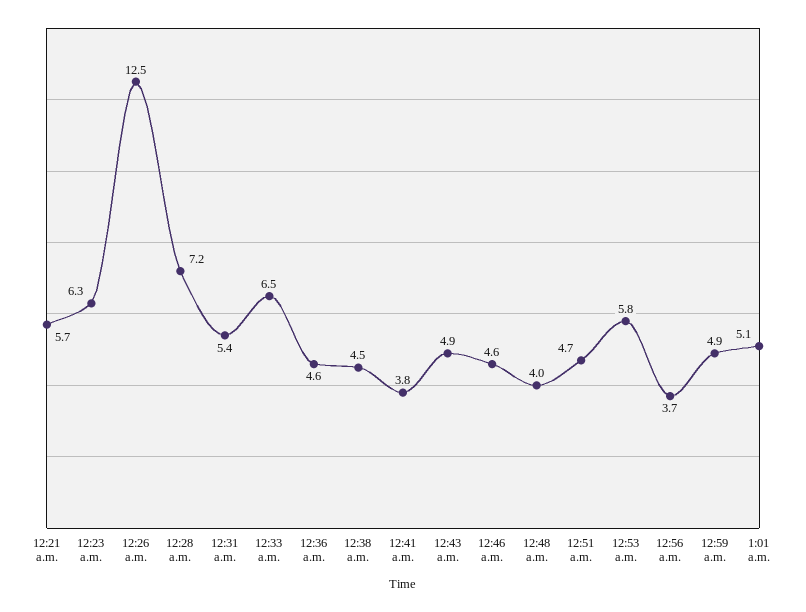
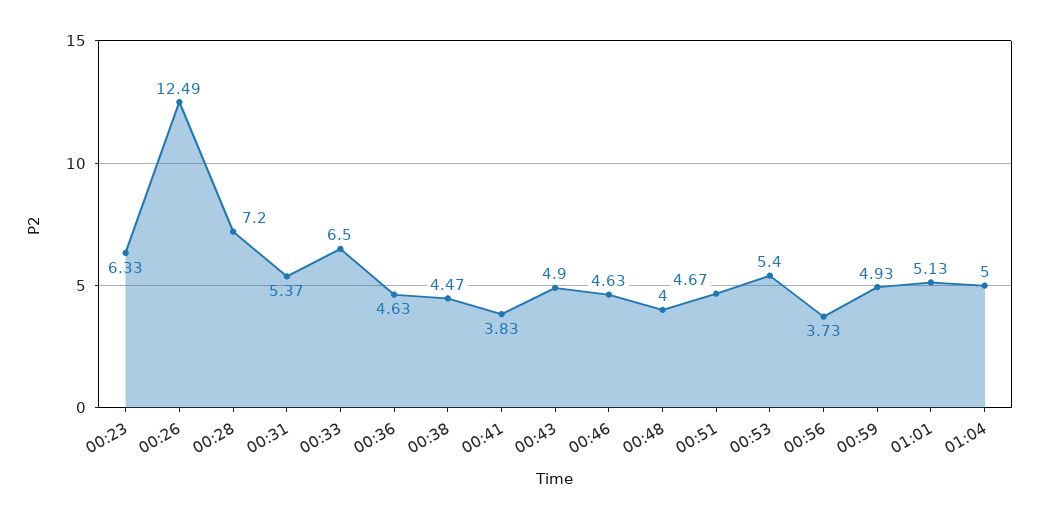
12:21 a.m.: 5.7 -> none
12:53 a.m.: 5.8 -> 5.4
01:04: none -> 5

